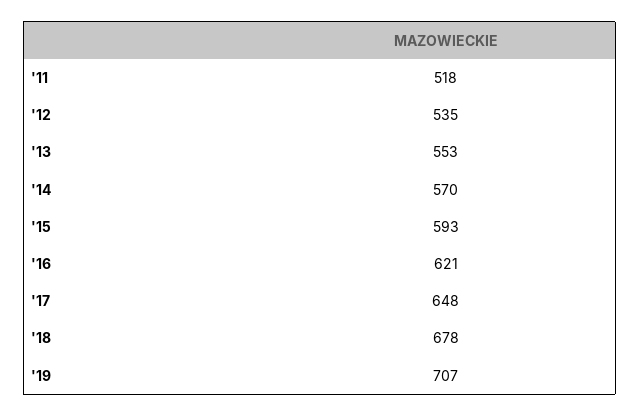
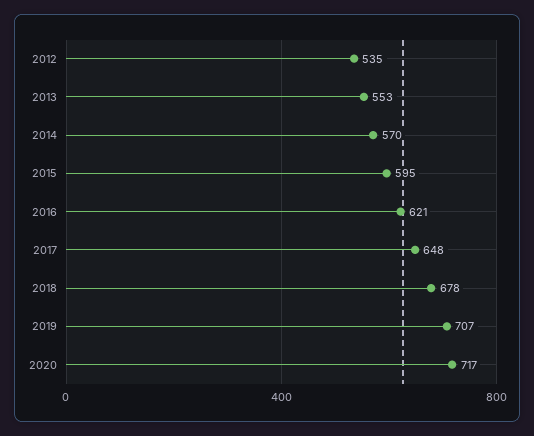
'11: 518 -> none
'15: 593 -> 595
2020: none -> 717

